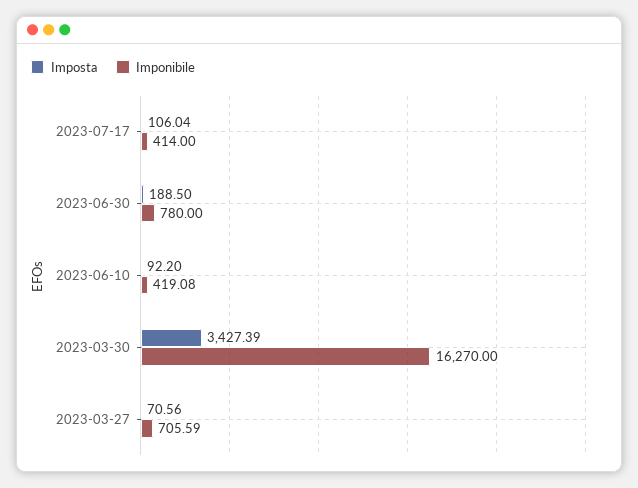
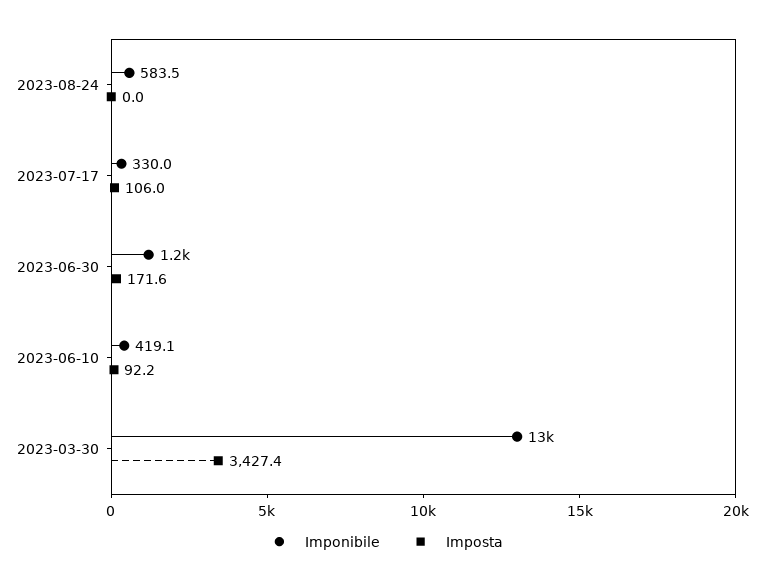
Imponibile, 2023-07-17: 414 -> 330
Imposta, 2023-06-30: 188.5 -> 171.6
Imponibile, 2023-06-30: 780 -> 1200
Imponibile, 2023-03-30: 16270 -> 13000
Imposta, 2023-03-27: 70.56 -> none
Imponibile, 2023-03-27: 705.59 -> none
Imponibile, 2023-08-24: none -> 583.5
Imposta, 2023-08-24: none -> 0

